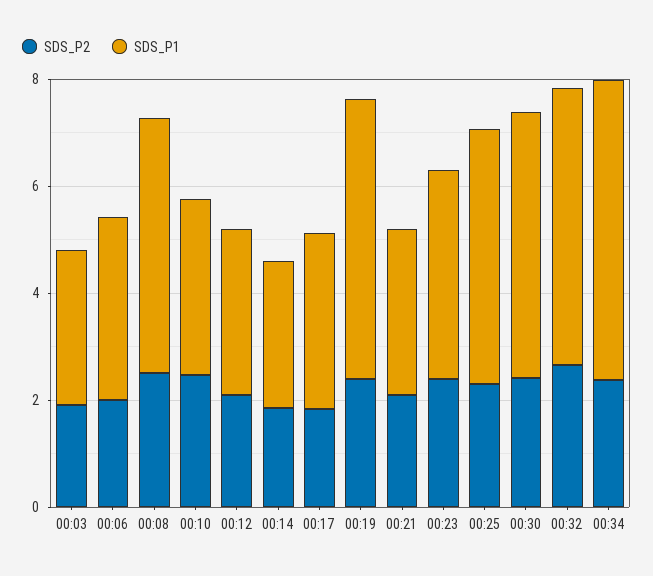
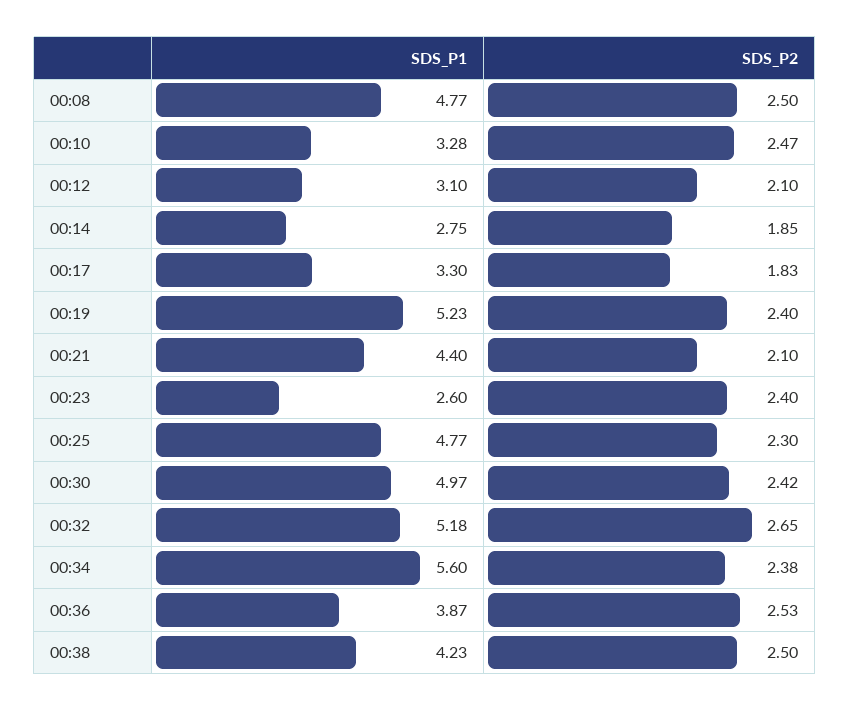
SDS_P2, 00:03: 2 -> none
SDS_P1, 00:03: 3 -> none
SDS_P2, 00:06: 2 -> none
SDS_P1, 00:06: 3.5 -> none
SDS_P1, 00:21: 3 -> 4.4
SDS_P1, 00:23: 4 -> 2.6
SDS_P1, 00:36: none -> 3.87
SDS_P2, 00:36: none -> 2.53
SDS_P1, 00:38: none -> 4.23
SDS_P2, 00:38: none -> 2.5

